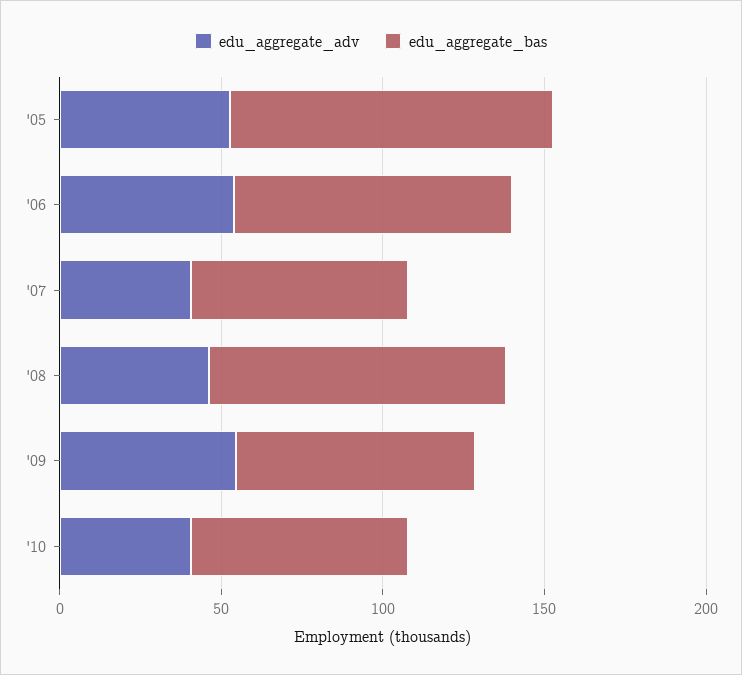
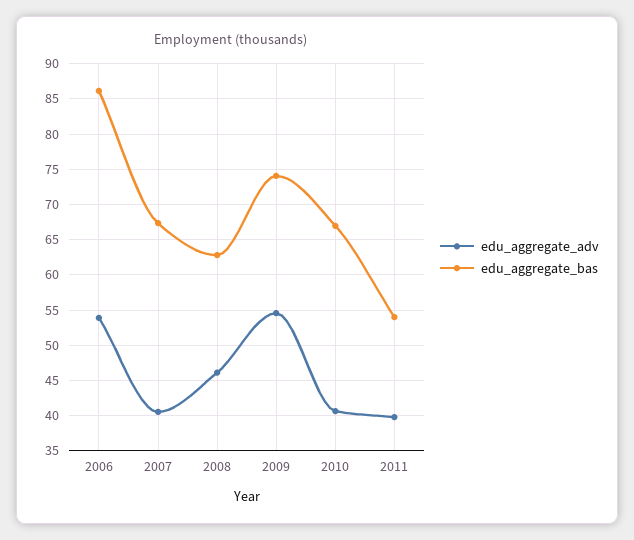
edu_aggregate_adv, '05: 50 -> none
edu_aggregate_bas, '05: 100 -> none
edu_aggregate_bas, '08: 90 -> 63
edu_aggregate_adv, 2011: none -> 40
edu_aggregate_bas, 2011: none -> 54

